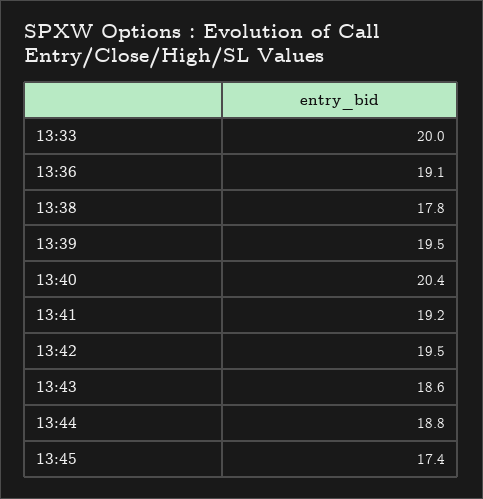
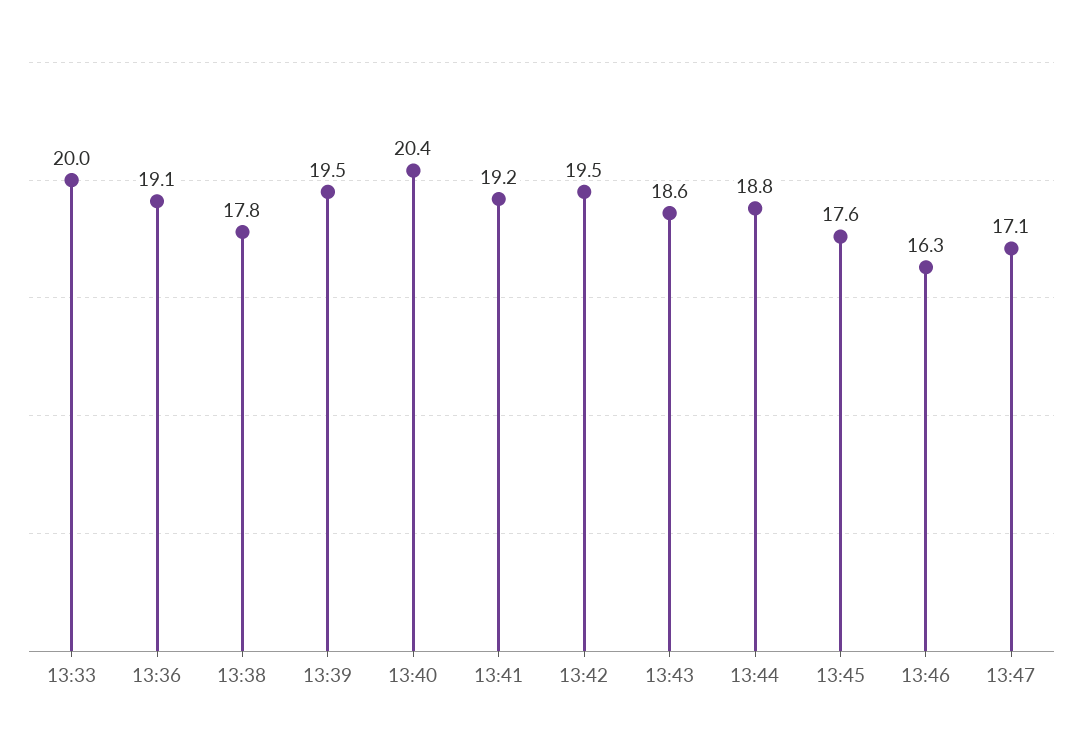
13:45: 17.4 -> 17.6
13:46: none -> 16.3
13:47: none -> 17.1

